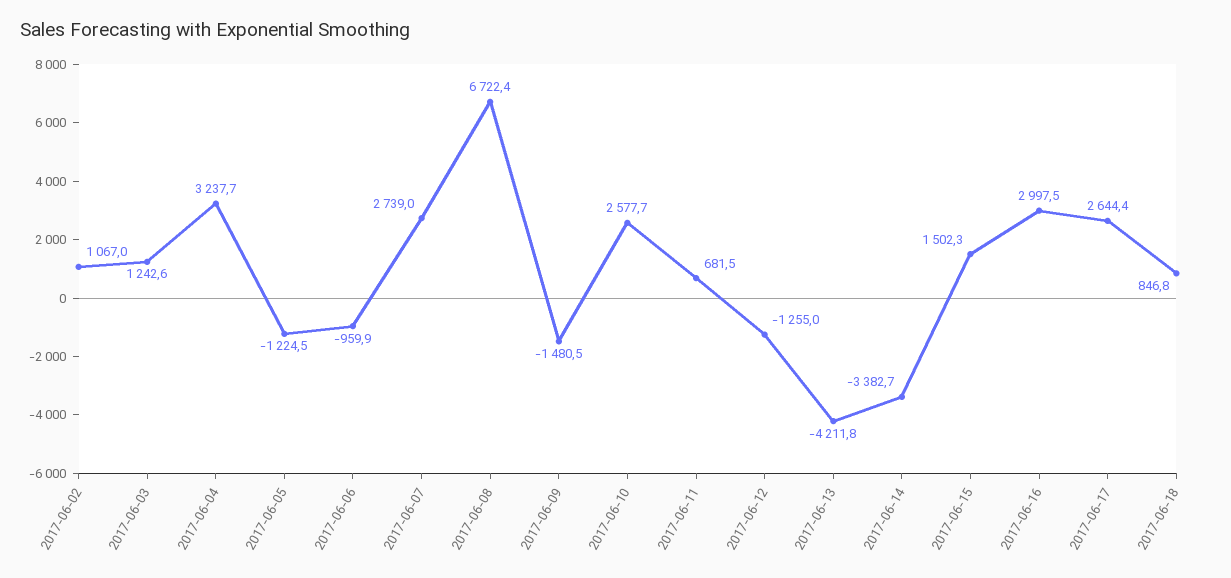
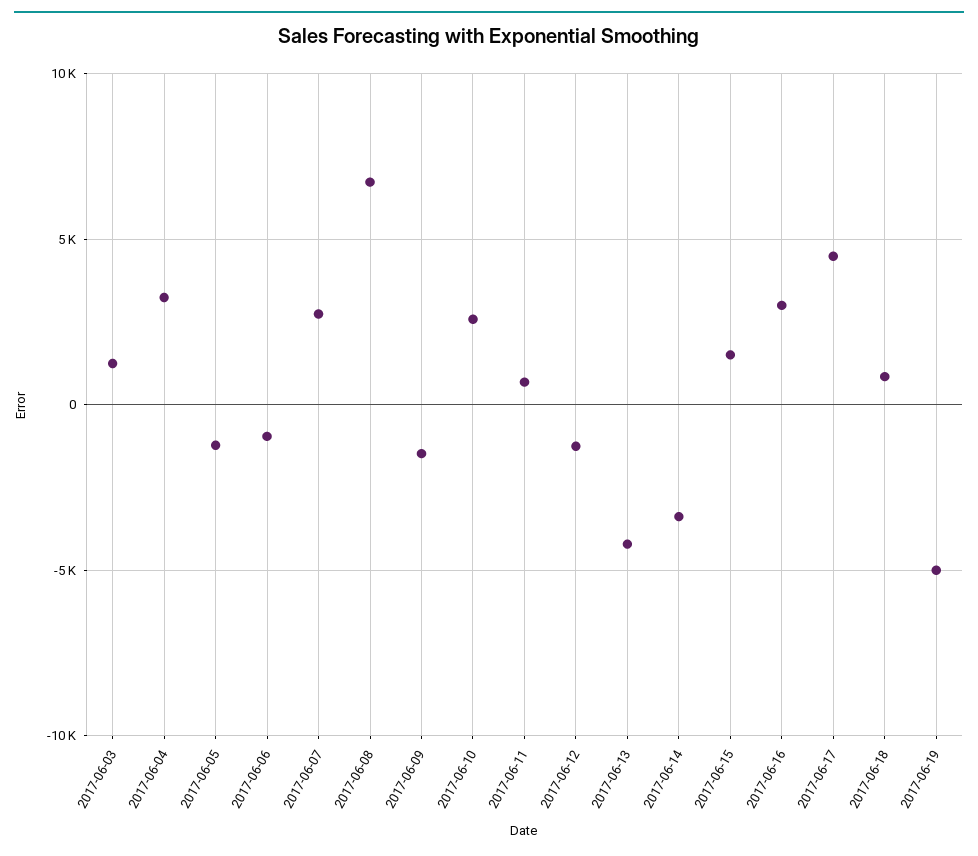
2017-06-02: 1067 -> none
2017-06-17: 2644.4 -> 4500
2017-06-19: none -> -5000

